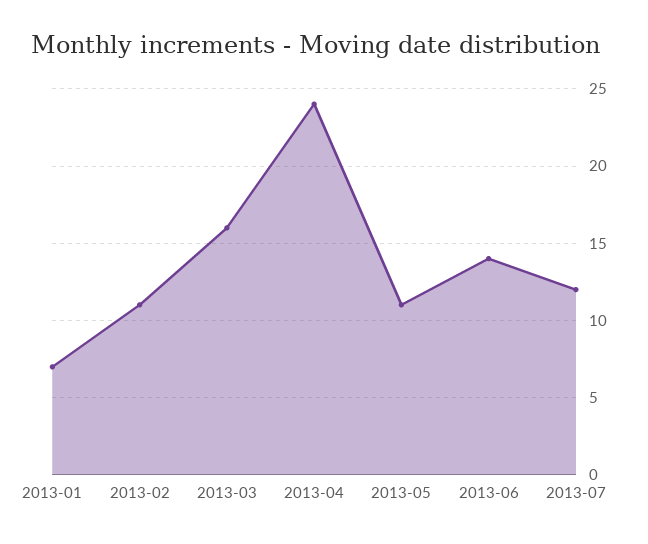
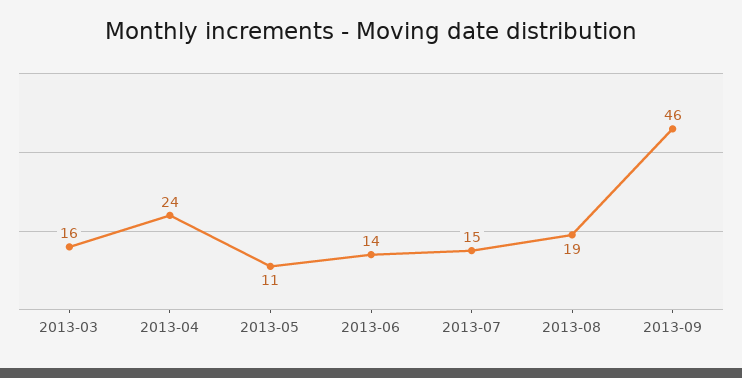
2013-01: 7 -> none
2013-02: 11 -> none
2013-07: 12 -> 15
2013-08: none -> 19
2013-09: none -> 46

